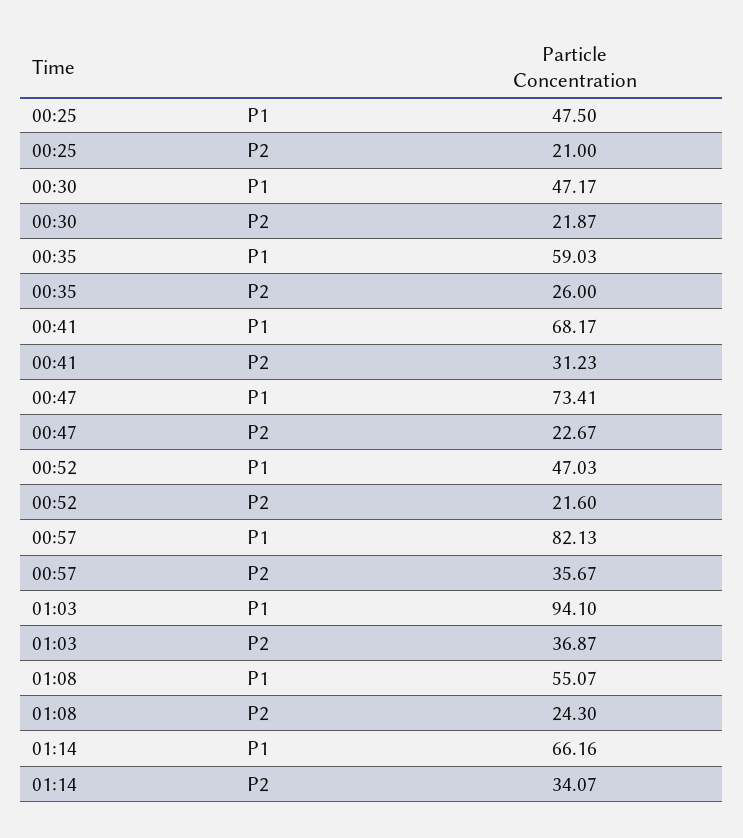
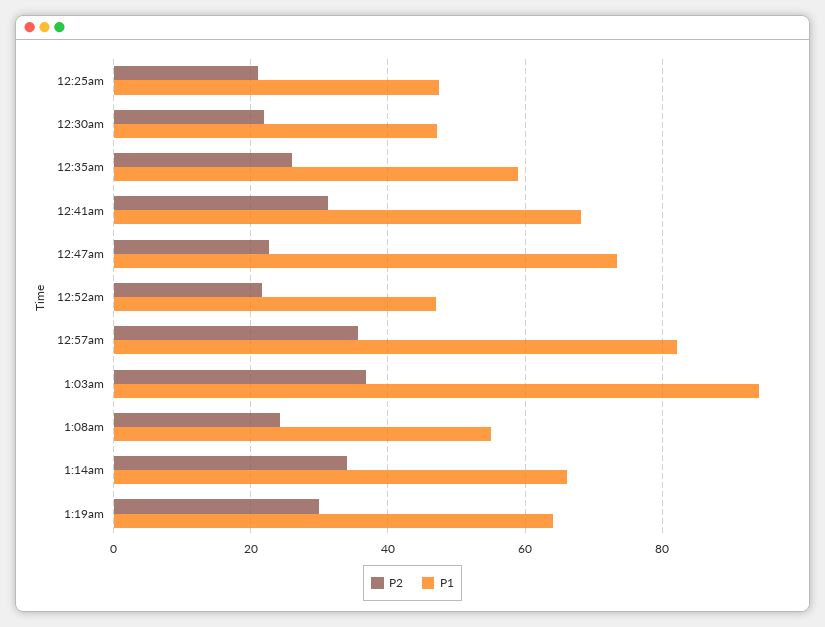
P2, 1:19am: none -> 30
P1, 1:19am: none -> 64

